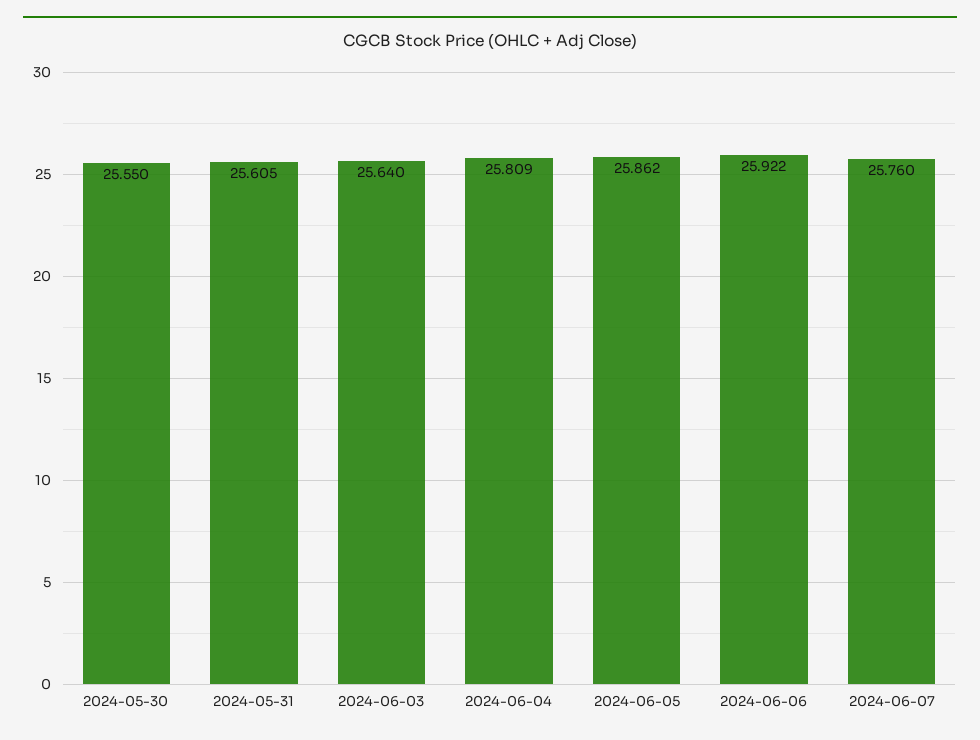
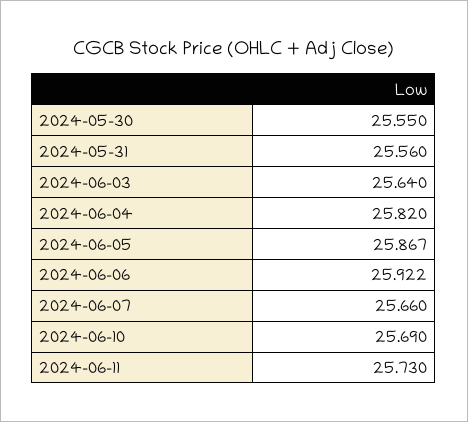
2024-05-31: 25.605 -> 25.56
2024-06-04: 25.809 -> 25.82
2024-06-05: 25.862 -> 25.867
2024-06-07: 25.76 -> 25.66
2024-06-10: none -> 25.69
2024-06-11: none -> 25.73

